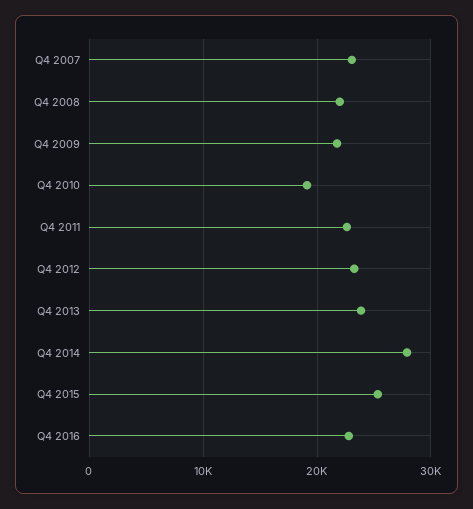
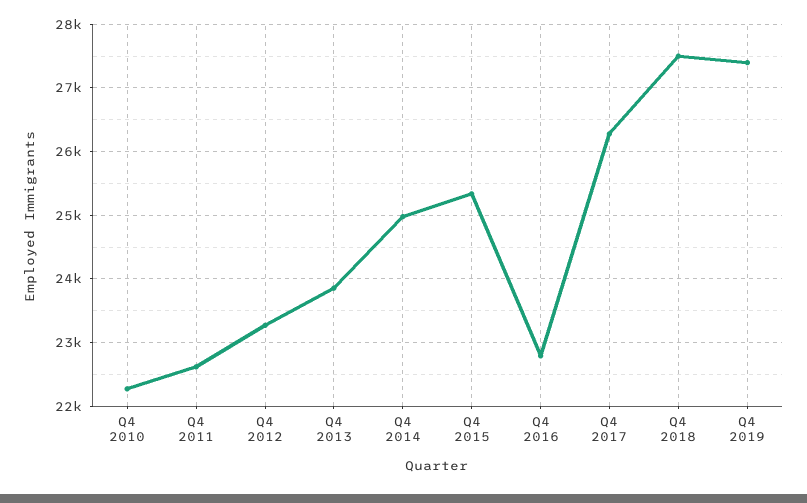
Q4 2007: 23000 -> none
Q4 2008: 22000 -> none
Q4 2009: 22000 -> none
Q4 2010: 19000 -> 22300
Q4 2014: 28000 -> 25000
Q4 2017: none -> 26300
Q4 2018: none -> 27500
Q4 2019: none -> 27400

